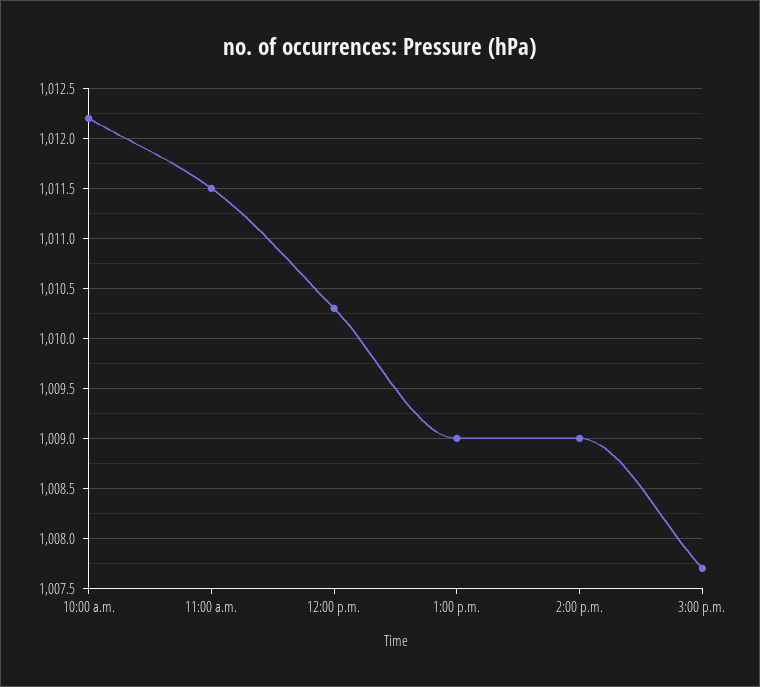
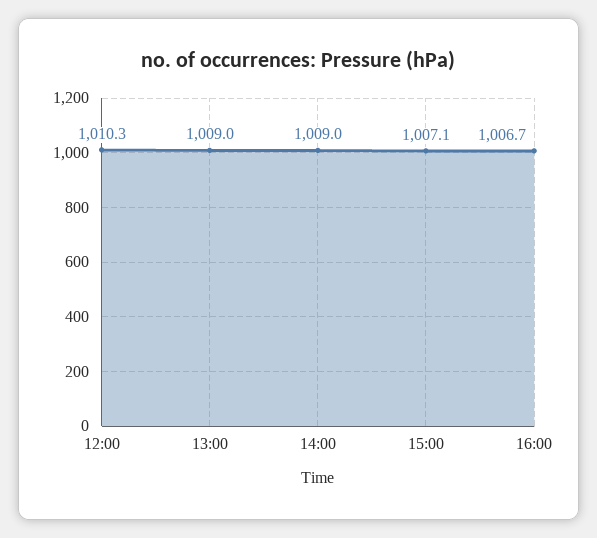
10:00 a.m.: 1012.2 -> none
11:00 a.m.: 1011.5 -> none
3:00 p.m.: 1007.7 -> 1007.1
16:00: none -> 1006.7

